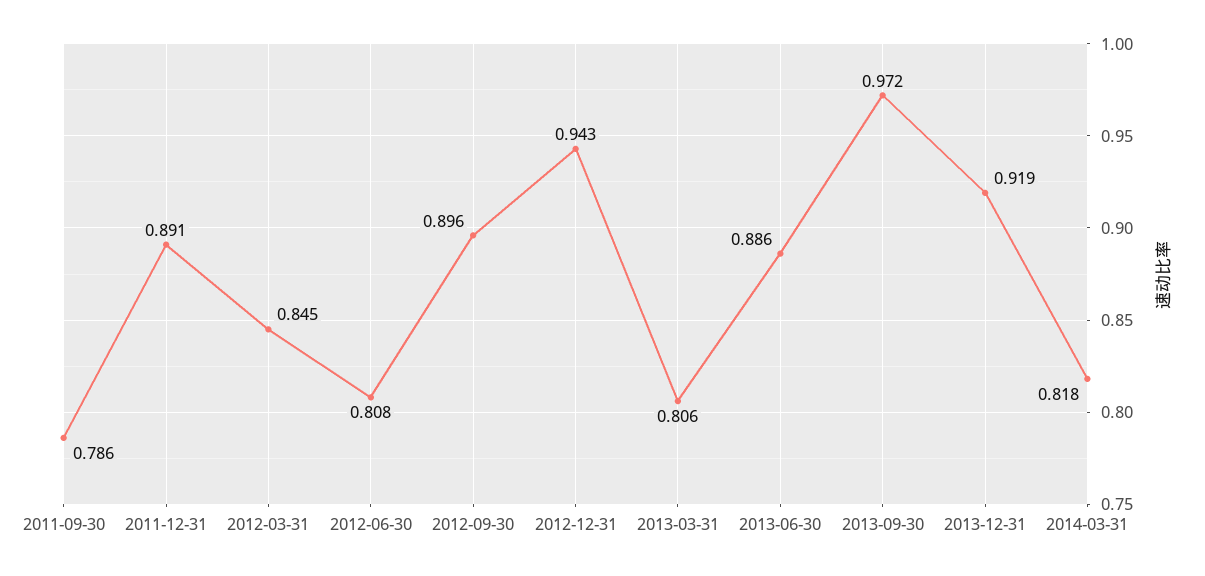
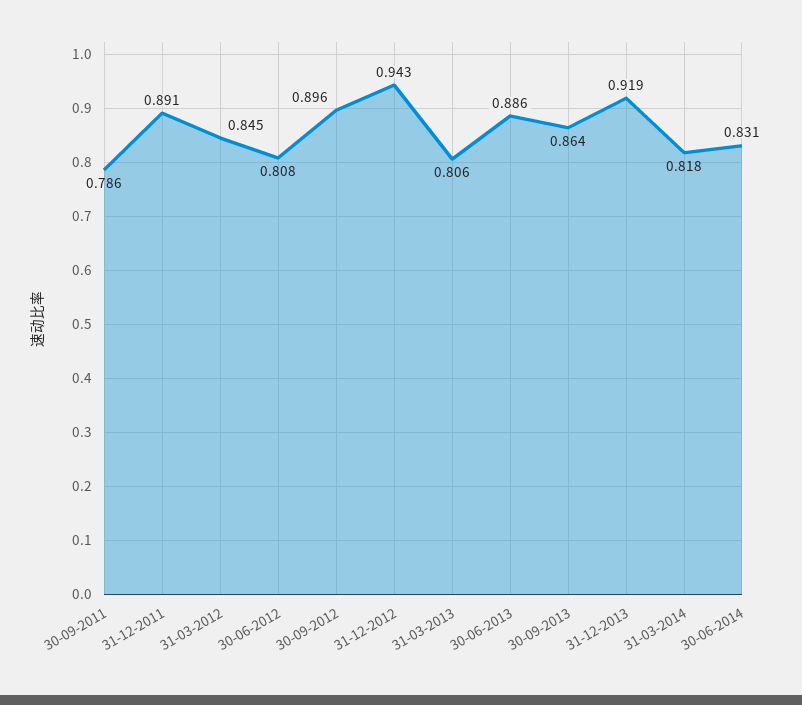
2013-09-30: 0.972 -> 0.864
30-06-2014: none -> 0.831

